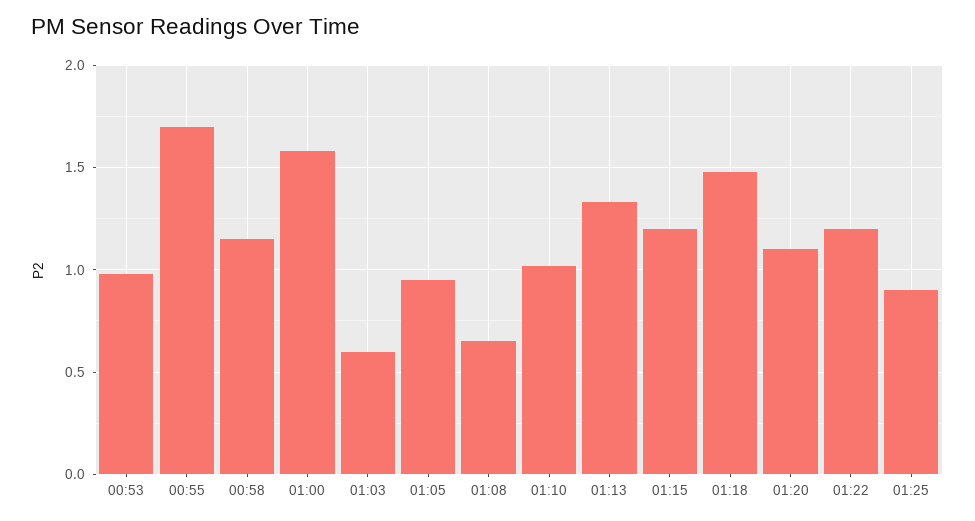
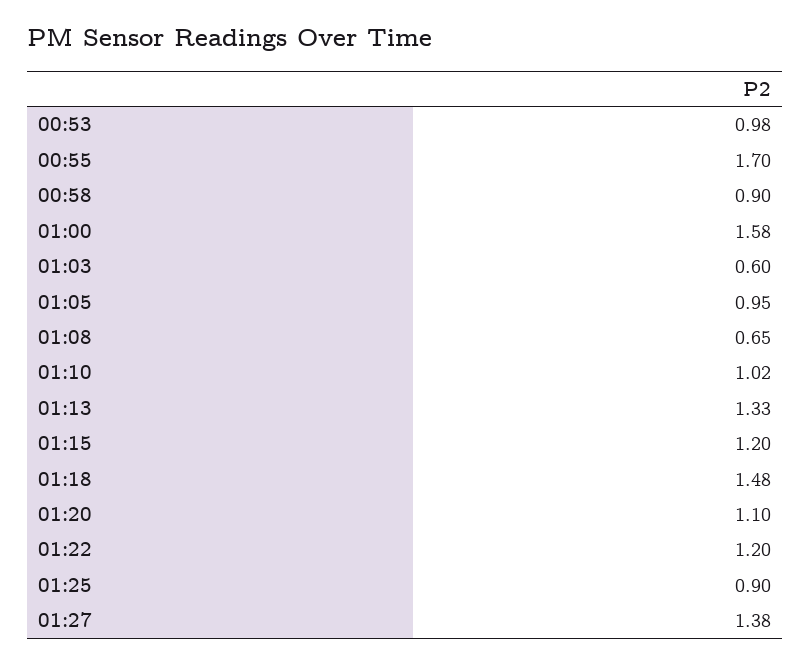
00:58: 1.15 -> 0.9
01:27: none -> 1.38

